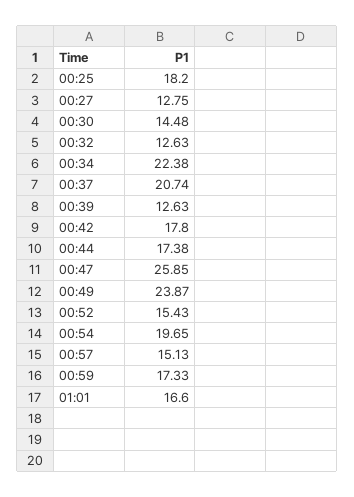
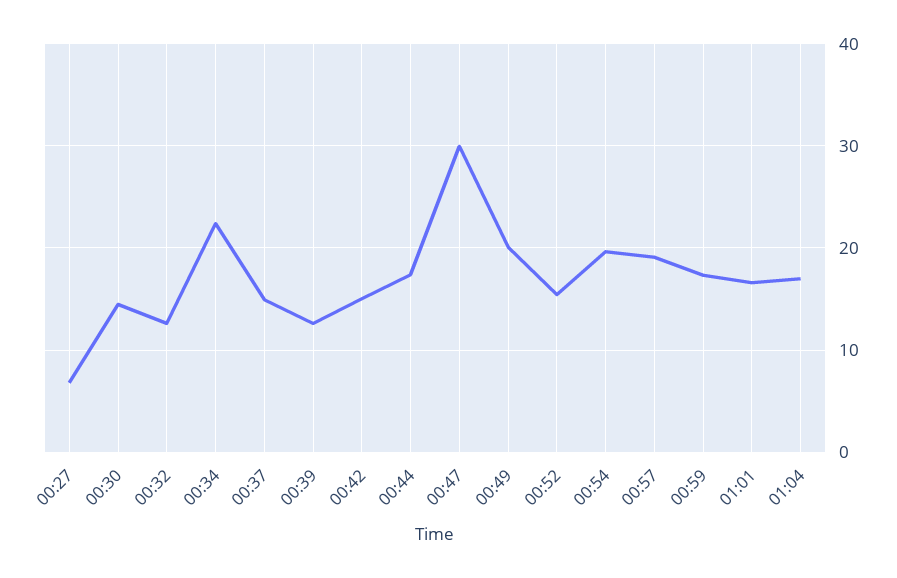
00:25: 18.2 -> none
00:27: 12.75 -> 7
00:37: 20.74 -> 15
00:42: 17.8 -> 15
00:47: 25.85 -> 30
00:49: 23.87 -> 20
00:57: 15.13 -> 19
01:04: none -> 17

